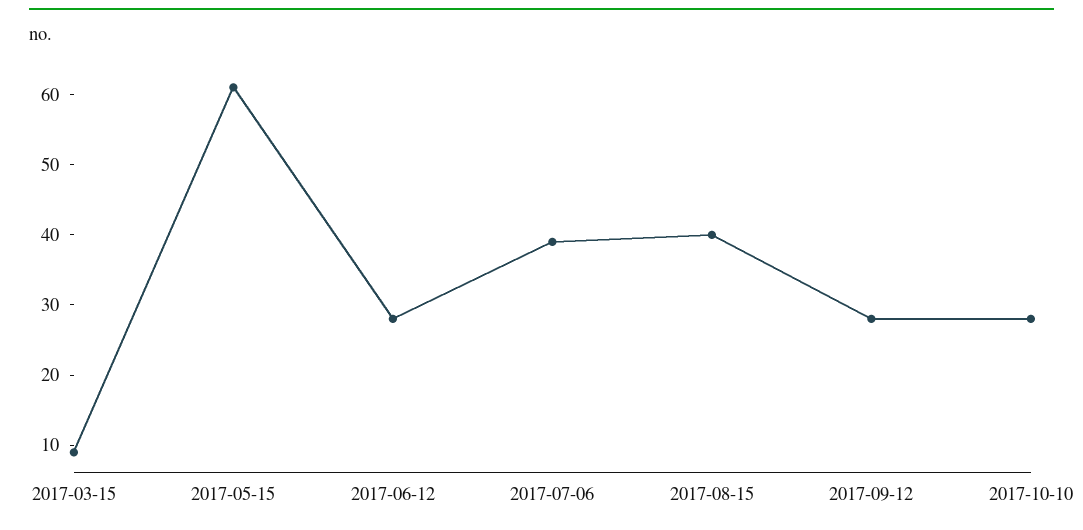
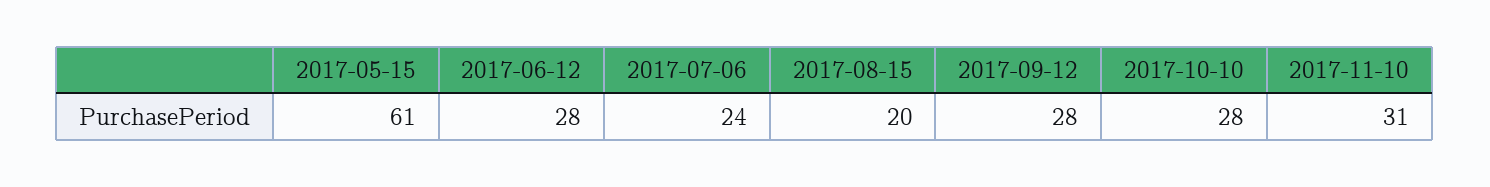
2017-03-15: 10 -> none
2017-07-06: 40 -> 24
2017-08-15: 40 -> 20
2017-11-10: none -> 31

